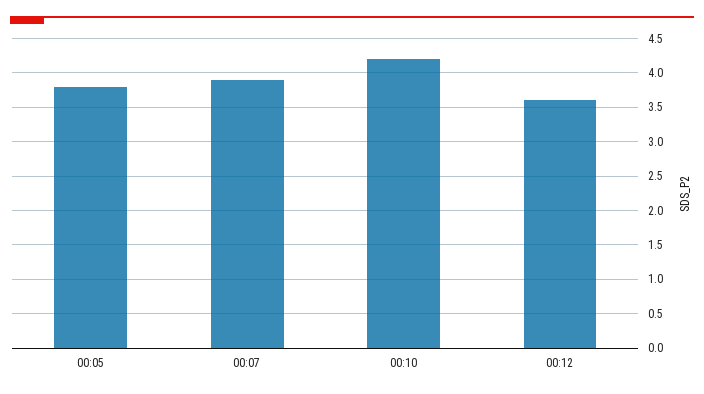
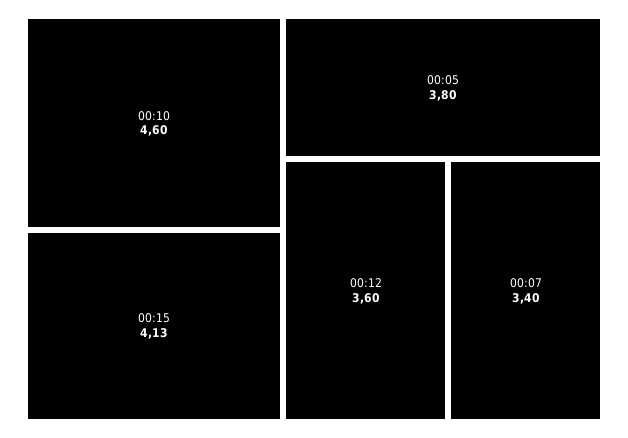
00:07: 3.9 -> 3.4
00:10: 4.2 -> 4.6
00:15: none -> 4.13

